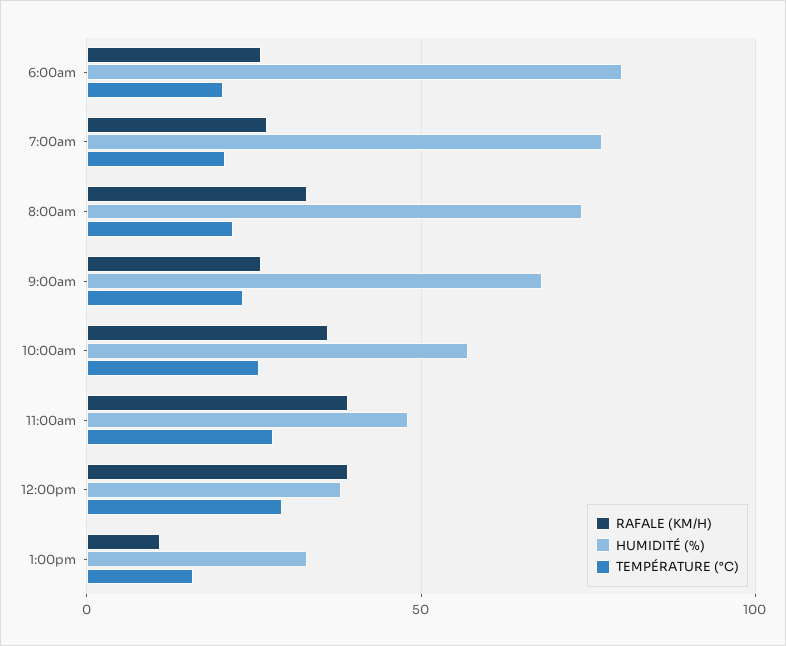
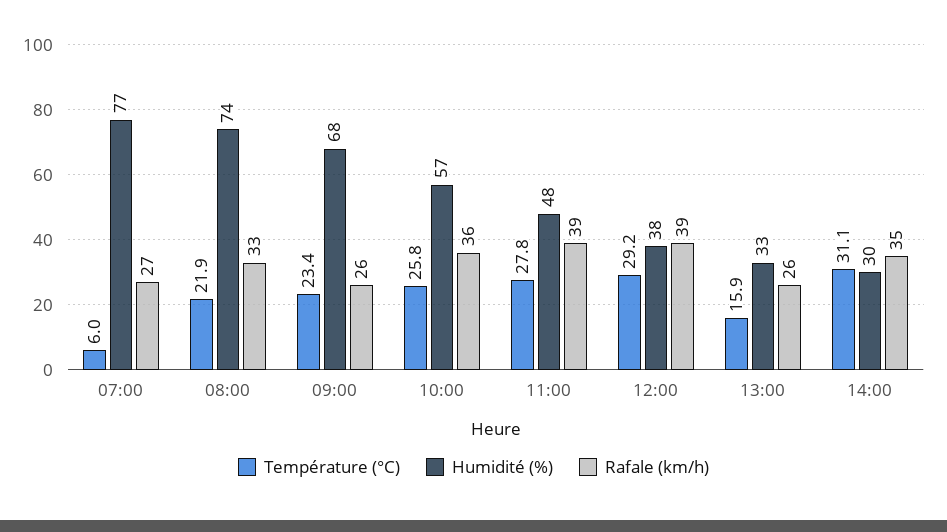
RAFALE (KM/H), 6:00am: 25 -> none
HUMIDITÉ (%), 6:00am: 80 -> none
TEMPÉRATURE (°C), 6:00am: 20 -> none
TEMPÉRATURE (°C), 7:00am: 20 -> 6
RAFALE (KM/H), 1:00pm: 10 -> 26
TEMPÉRATURE (°C), 14:00: none -> 31.1
HUMIDITÉ (%), 14:00: none -> 30
RAFALE (KM/H), 14:00: none -> 35

